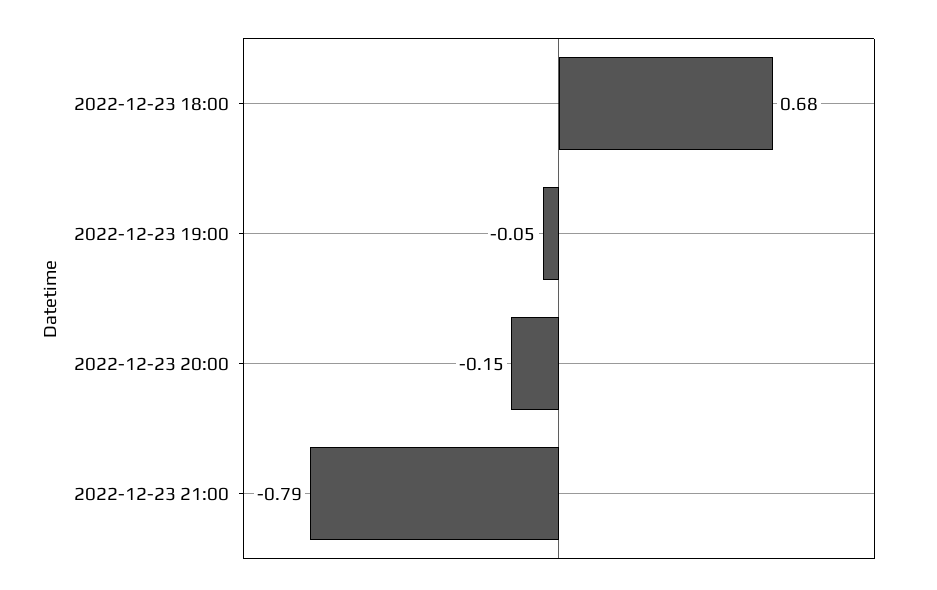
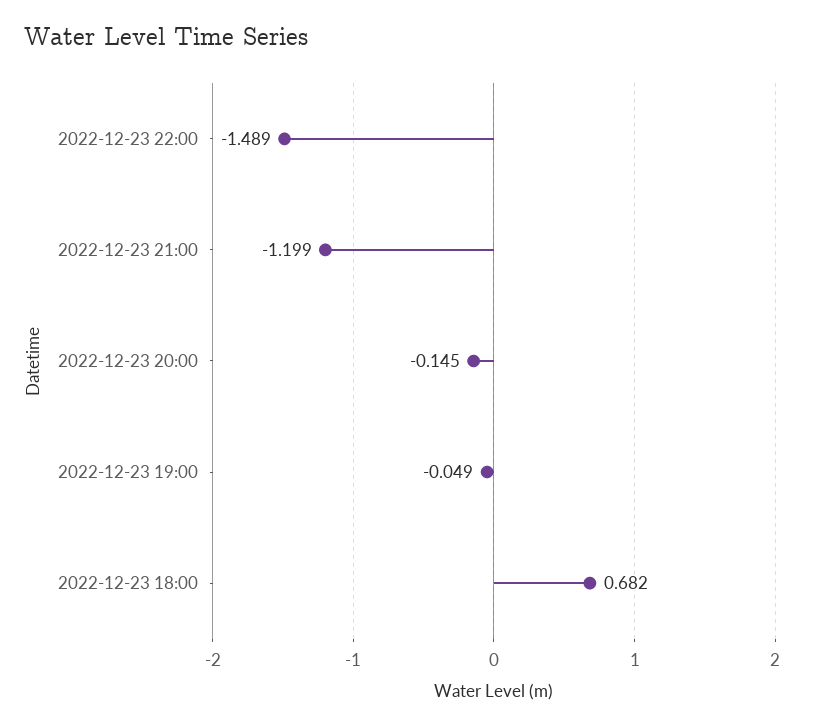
2022-12-23 21:00: -0.79 -> -1.199
2022-12-23 22:00: none -> -1.489

